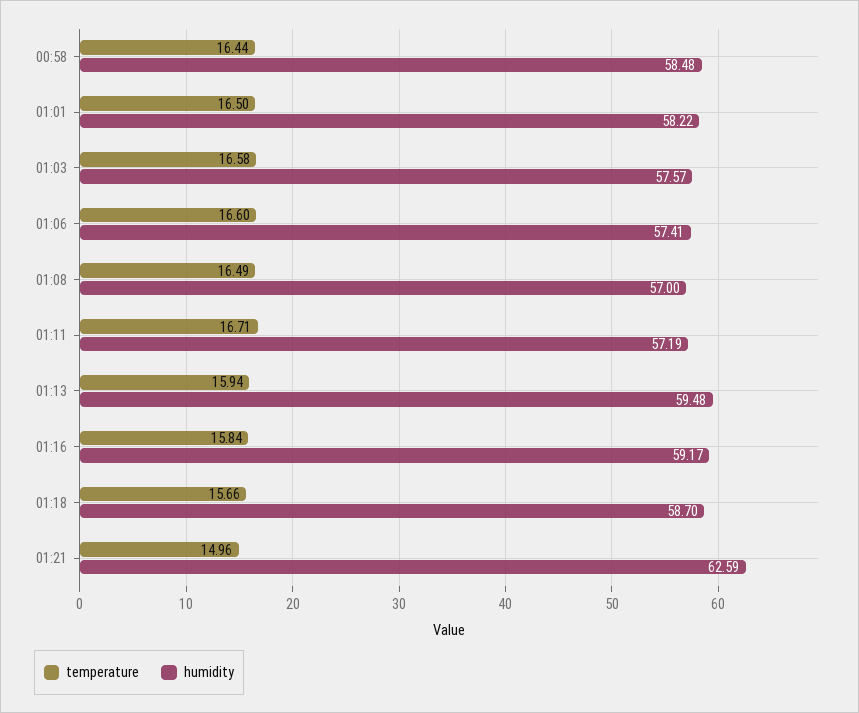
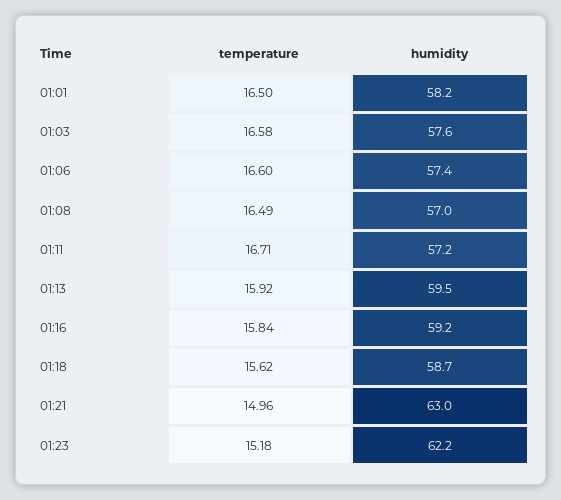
temperature, 00:58: 16.44 -> none
humidity, 00:58: 58.48 -> none
temperature, 01:13: 15.94 -> 15.92
temperature, 01:18: 15.66 -> 15.62
humidity, 01:21: 62.59 -> 63
temperature, 01:23: none -> 15.18
humidity, 01:23: none -> 62.2

